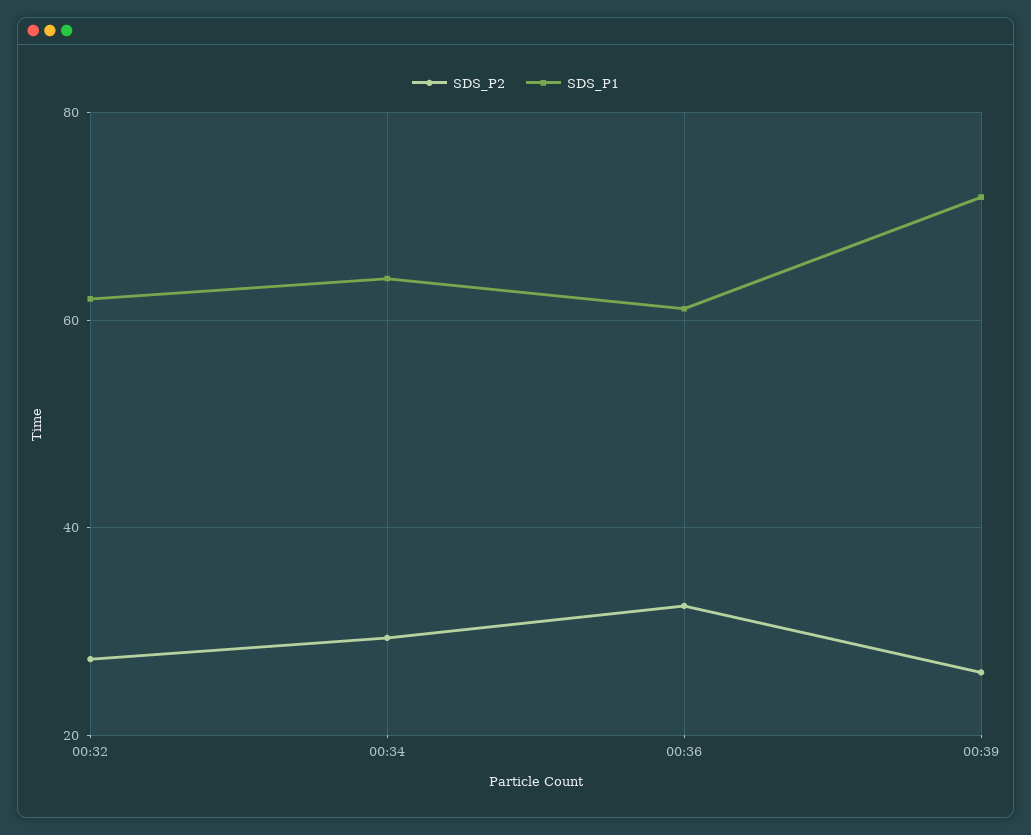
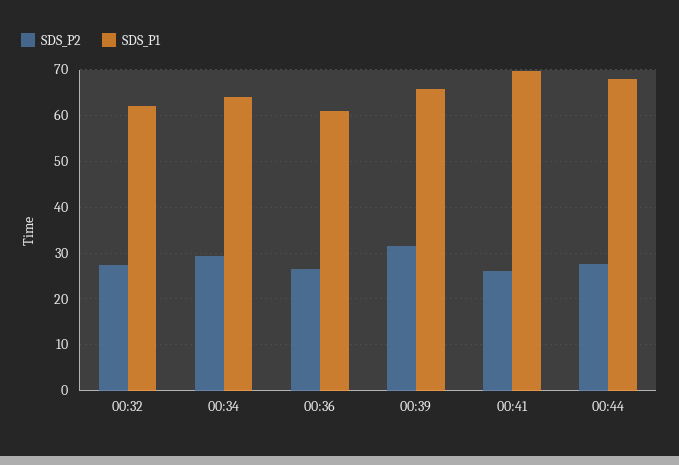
SDS_P2, 00:36: 32 -> 26
SDS_P2, 00:39: 26 -> 32
SDS_P1, 00:39: 72 -> 66
SDS_P2, 00:41: none -> 26
SDS_P1, 00:41: none -> 70
SDS_P2, 00:44: none -> 28
SDS_P1, 00:44: none -> 68

